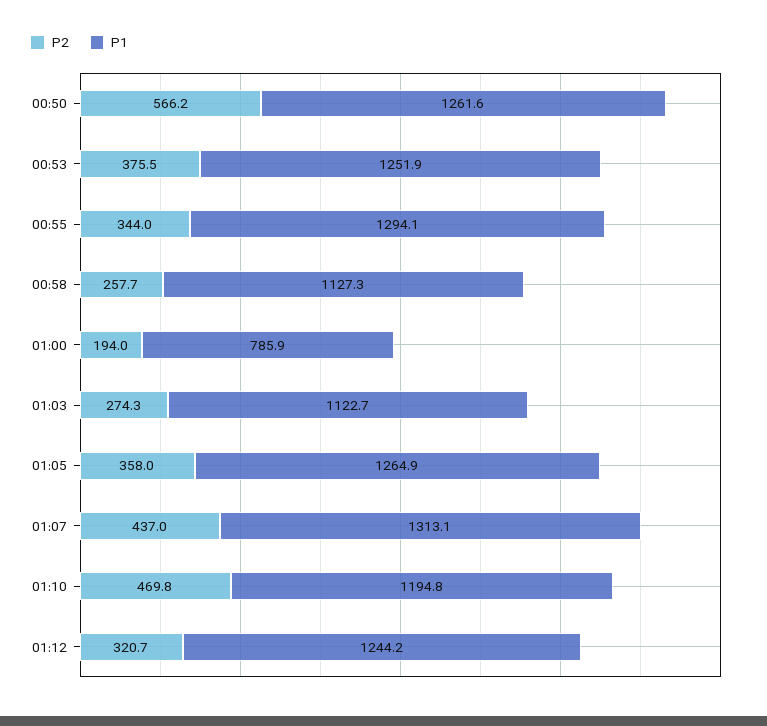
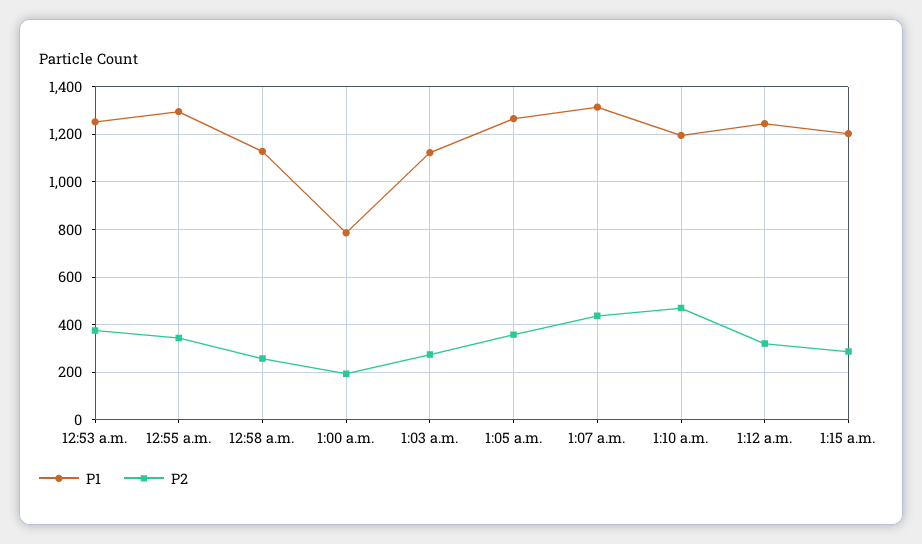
P2, 00:50: 566.2 -> none
P1, 00:50: 1261.6 -> none
P1, 1:15 a.m.: none -> 1200
P2, 1:15 a.m.: none -> 300

